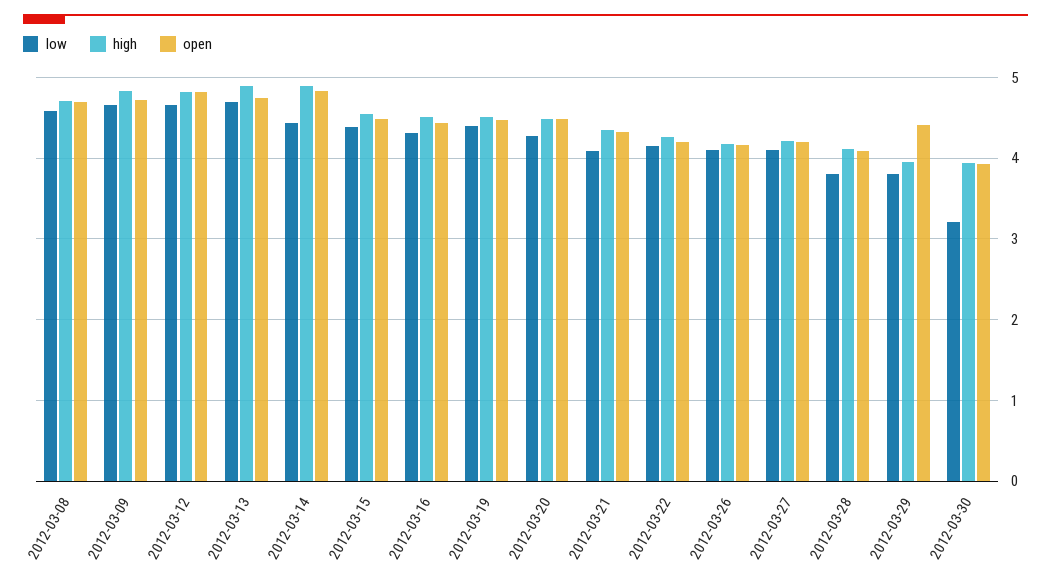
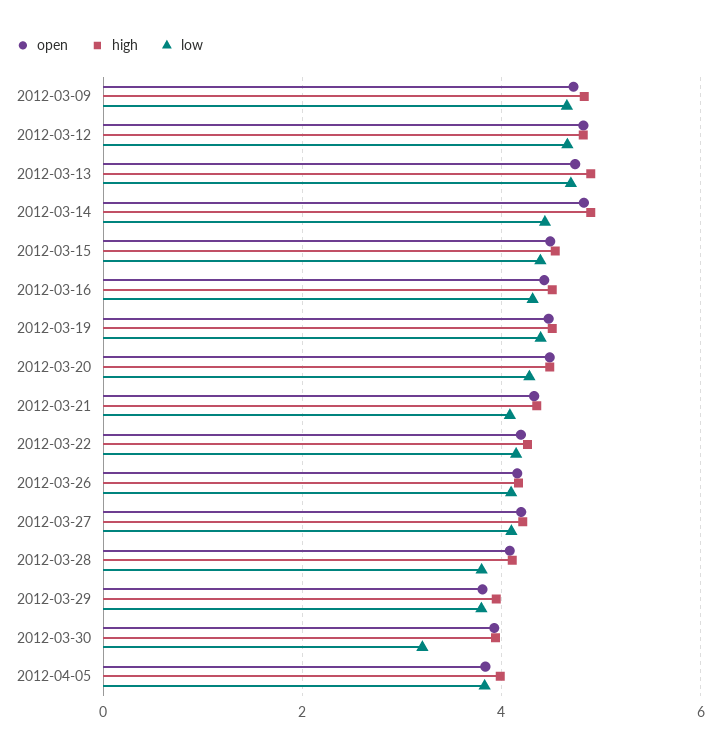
low, 2012-03-08: 4.6 -> none
high, 2012-03-08: 4.7 -> none
open, 2012-03-08: 4.7 -> none
open, 2012-03-29: 4.4 -> 3.8
open, 2012-04-05: none -> 3.8
high, 2012-04-05: none -> 4
low, 2012-04-05: none -> 3.8

